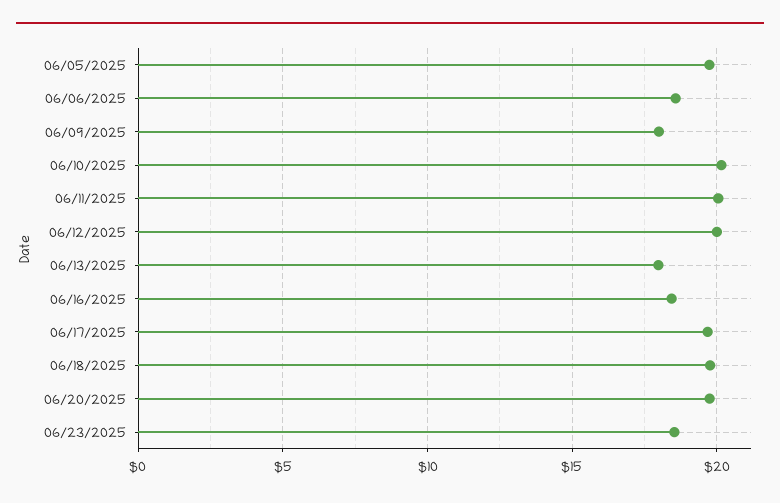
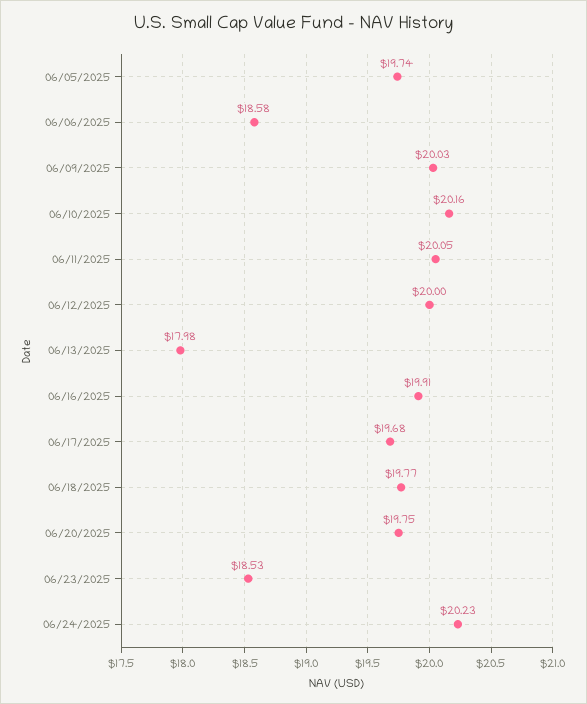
06/09/2025: 18 -> 20.03
06/16/2025: 18.5 -> 19.91
06/24/2025: none -> 20.23

